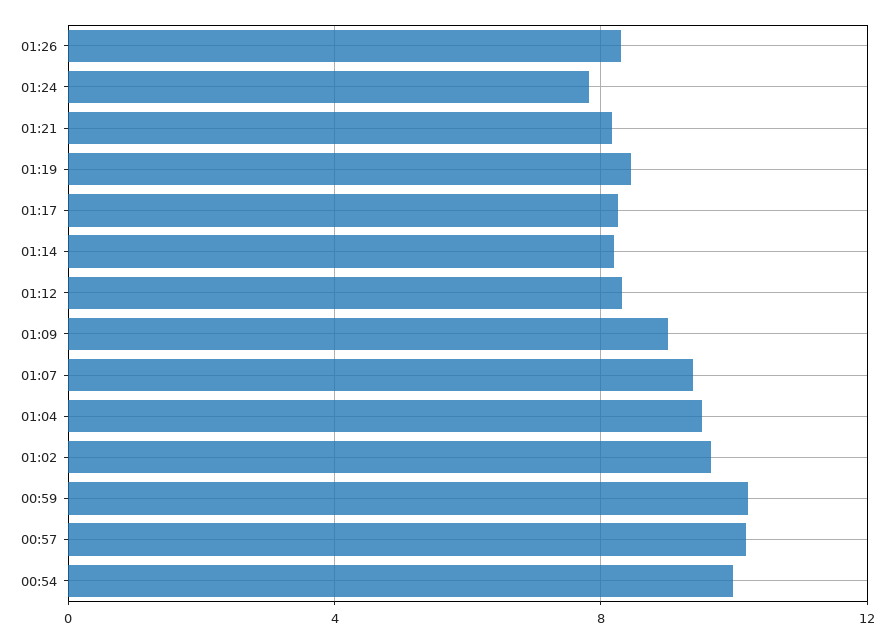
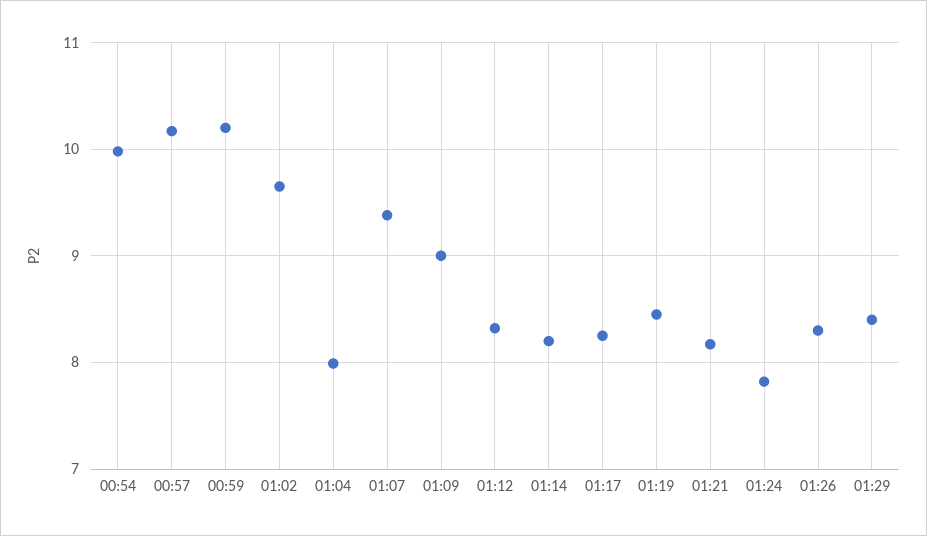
01:04: 9.5 -> 8
01:29: none -> 8.4

